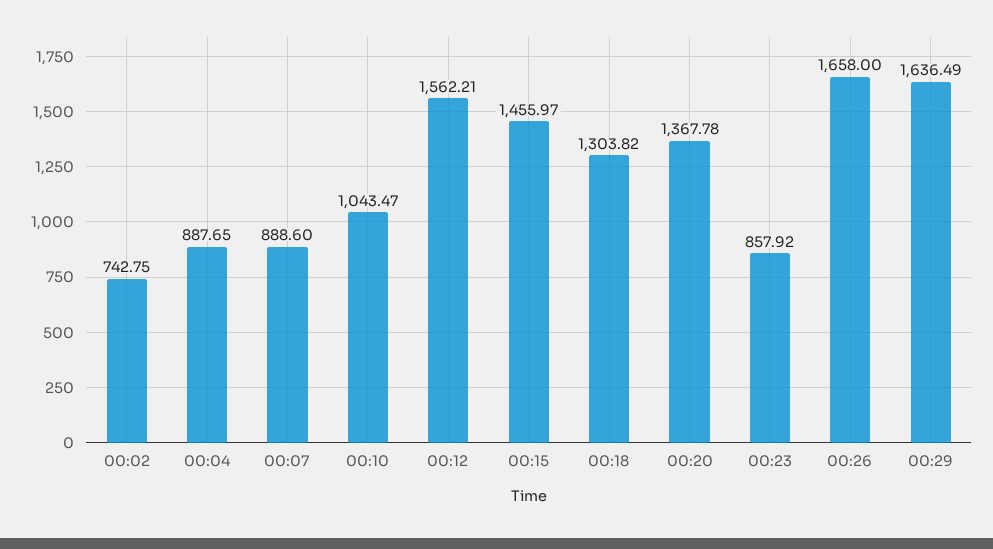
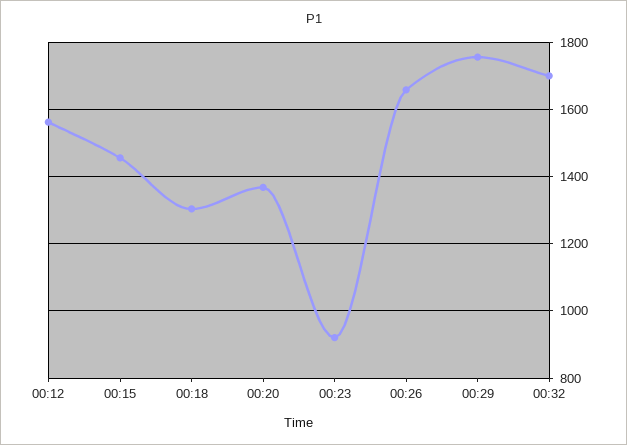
00:02: 742.75 -> none
00:04: 887.65 -> none
00:07: 888.6 -> none
00:10: 1043.47 -> none
00:23: 857.92 -> 920
00:29: 1636.49 -> 1760
00:32: none -> 1700

